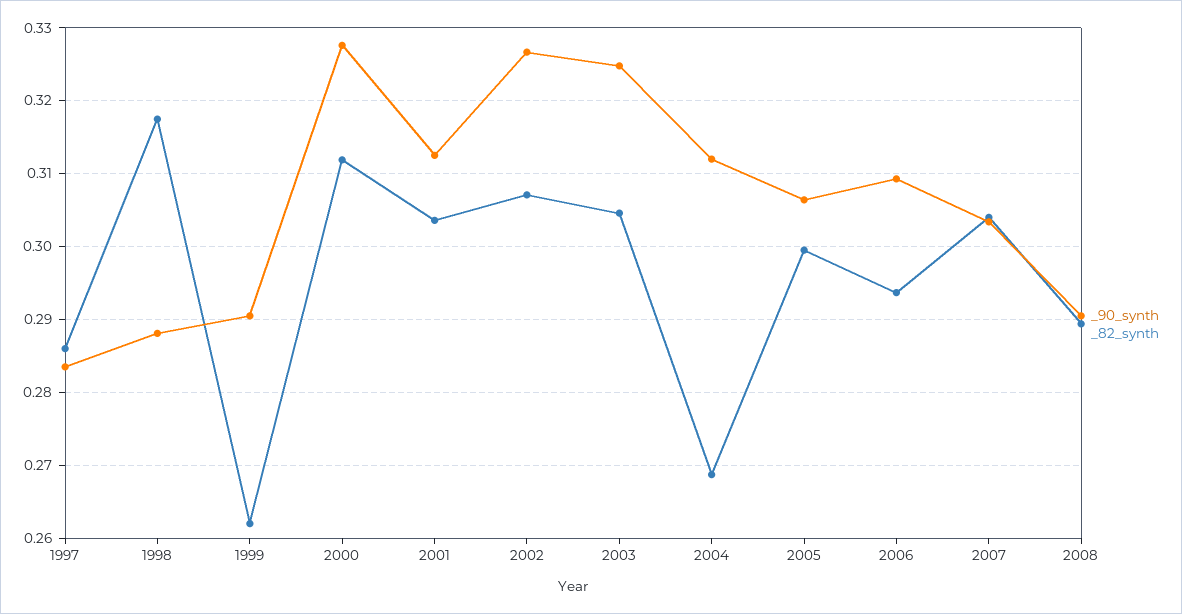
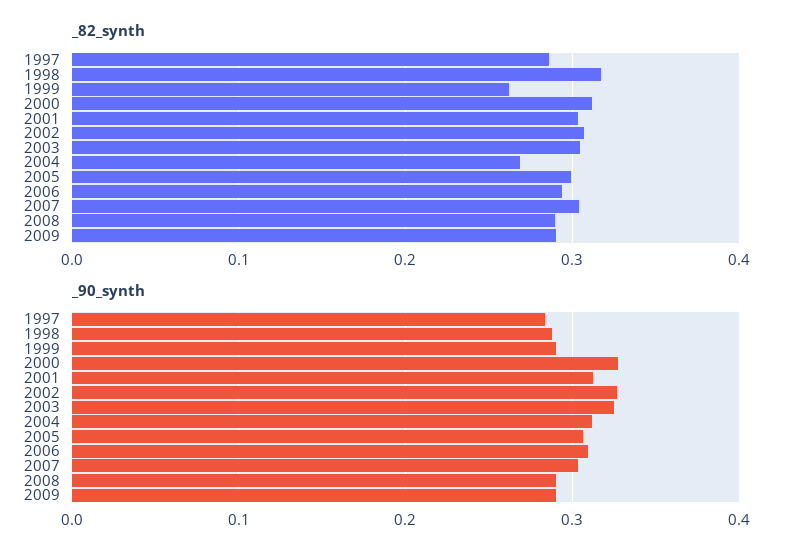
_82_synth, 2009: none -> 0.29
_90_synth, 2009: none -> 0.29

